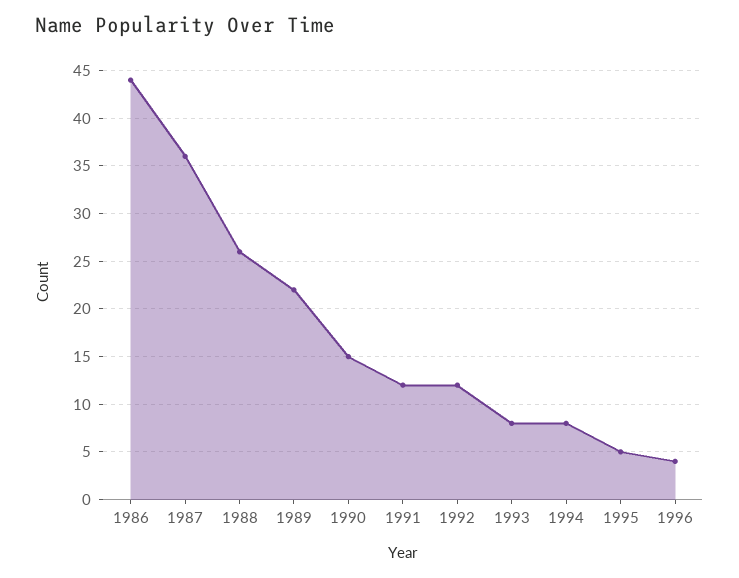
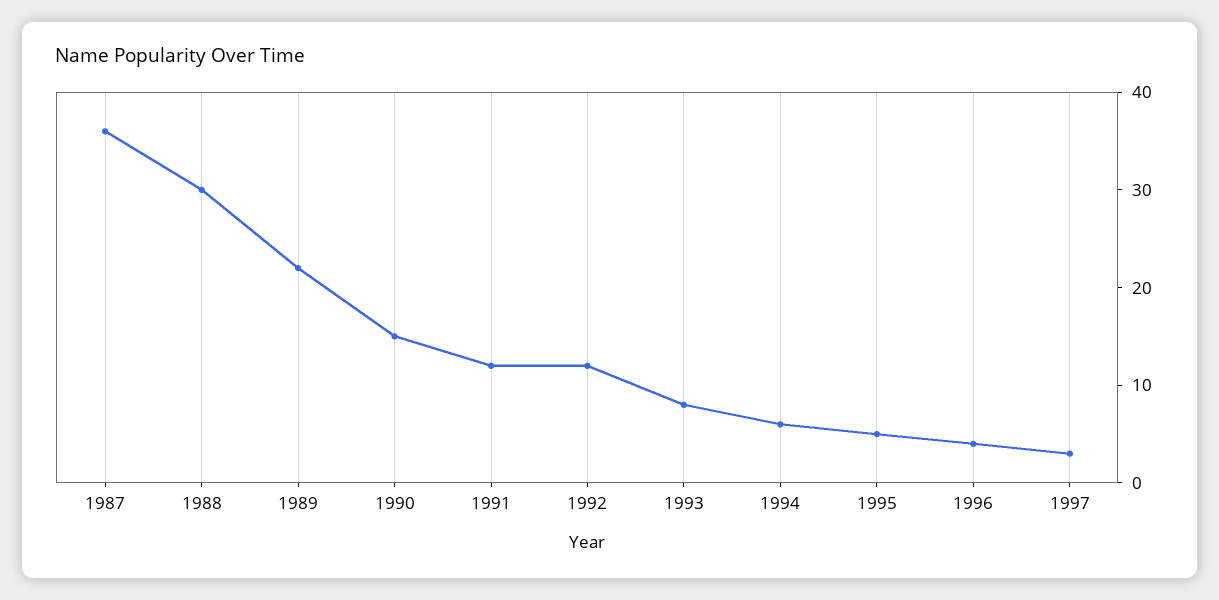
1986: 44 -> none
1988: 26 -> 30
1994: 8 -> 6
1997: none -> 3

